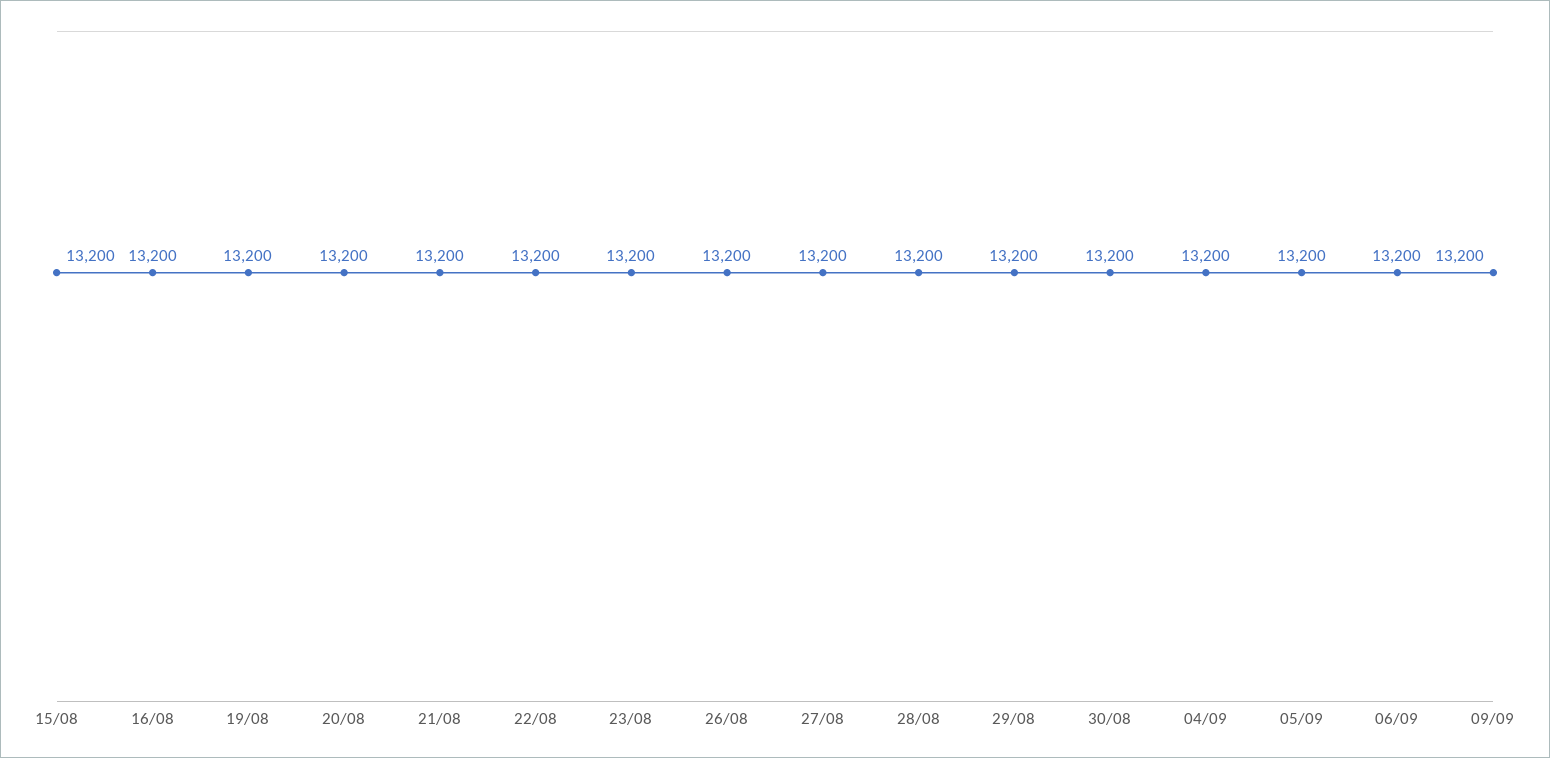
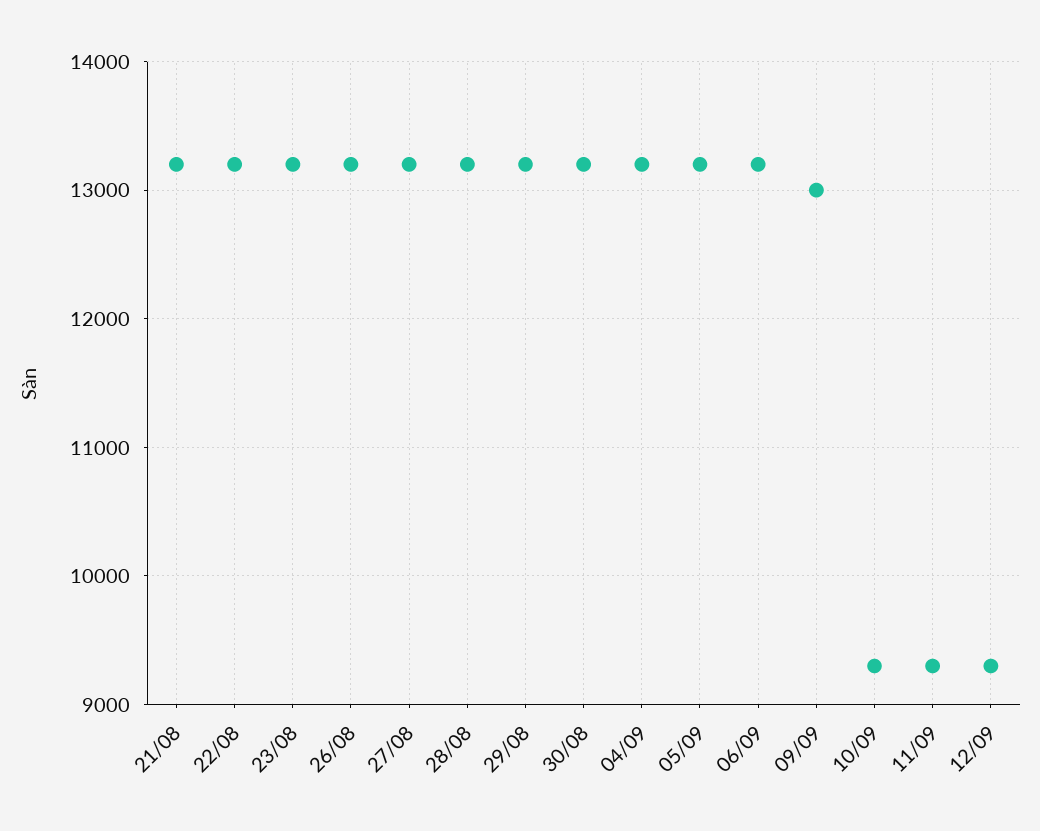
15/08: 13200 -> none
16/08: 13200 -> none
19/08: 13200 -> none
20/08: 13200 -> none
09/09: 13200 -> 13000
10/09: none -> 9300
11/09: none -> 9300
12/09: none -> 9300

